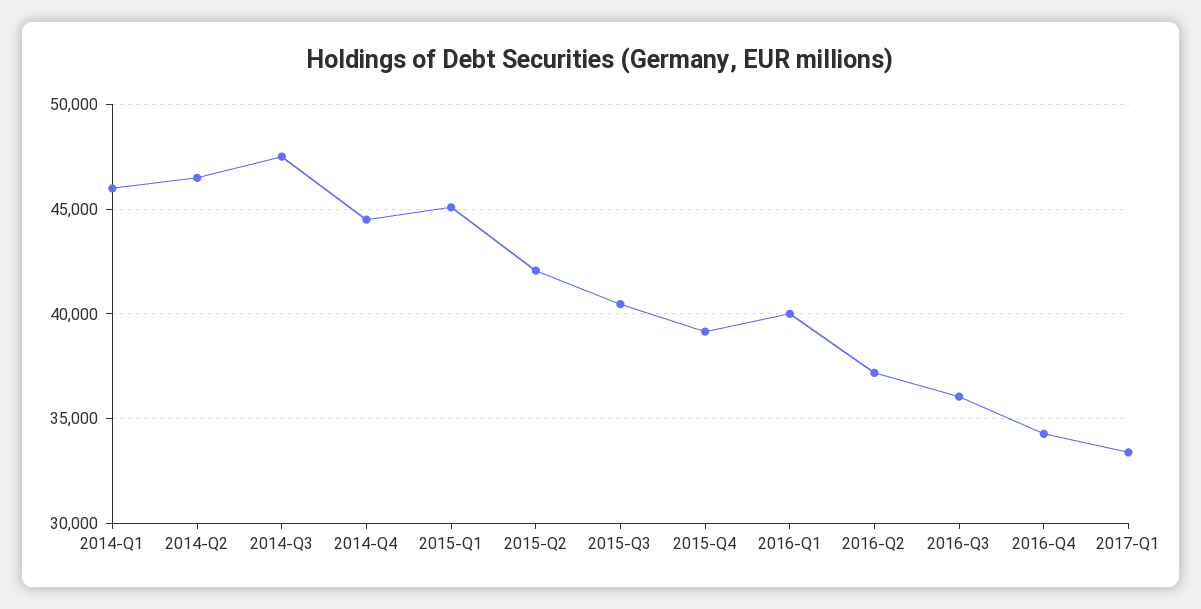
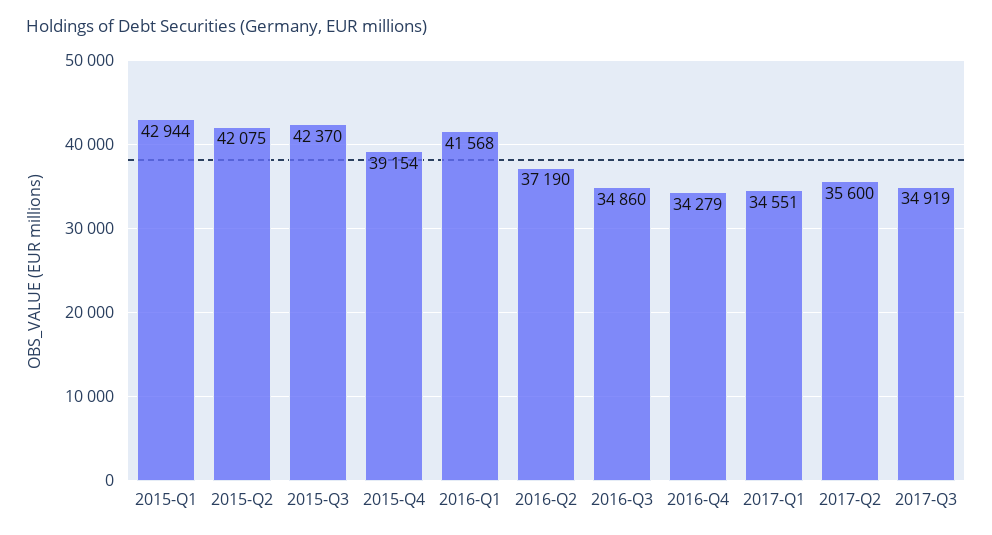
2014-Q1: 46000 -> none
2014-Q2: 46500 -> none
2014-Q3: 47500 -> none
2014-Q4: 44500 -> none
2015-Q1: 45000 -> 42944
2015-Q3: 40500 -> 42370
2016-Q1: 40000 -> 41568
2016-Q3: 36000 -> 34860
2017-Q1: 33500 -> 34551
2017-Q2: none -> 35600
2017-Q3: none -> 34919

